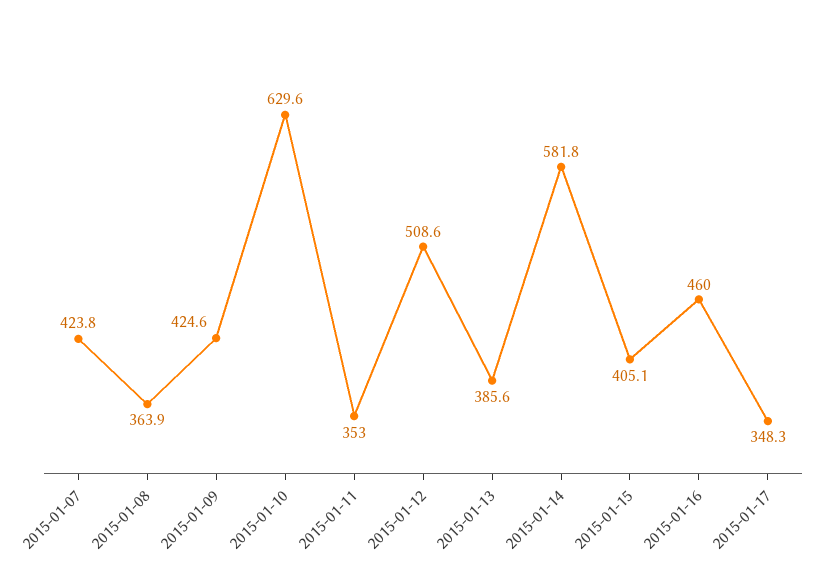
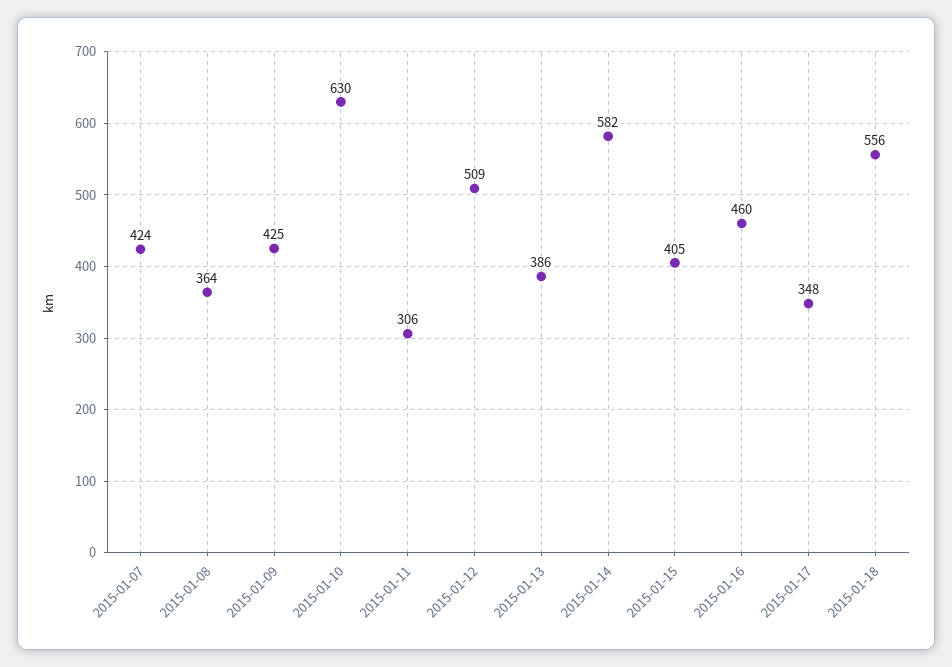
2015-01-11: 353 -> 306
2015-01-18: none -> 556

